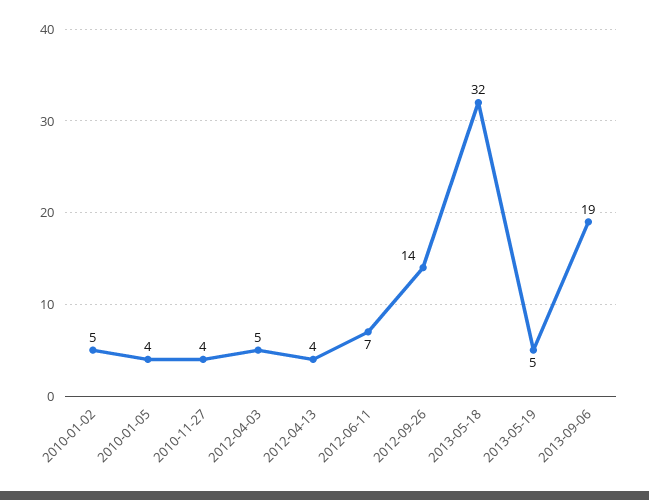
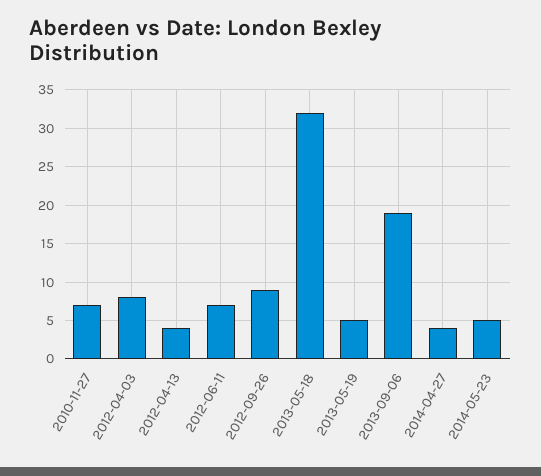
2010-01-02: 5 -> none
2010-01-05: 4 -> none
2010-11-27: 4 -> 7
2012-04-03: 5 -> 8
2012-09-26: 14 -> 9
2014-04-27: none -> 4
2014-05-23: none -> 5

